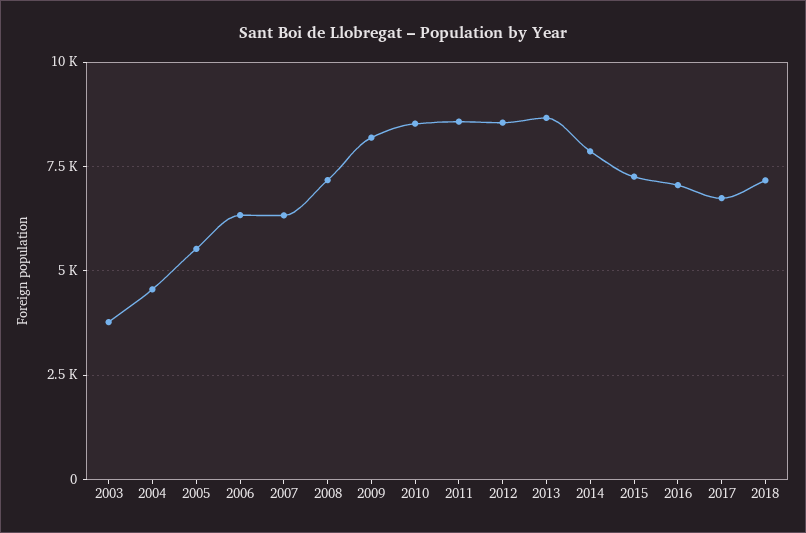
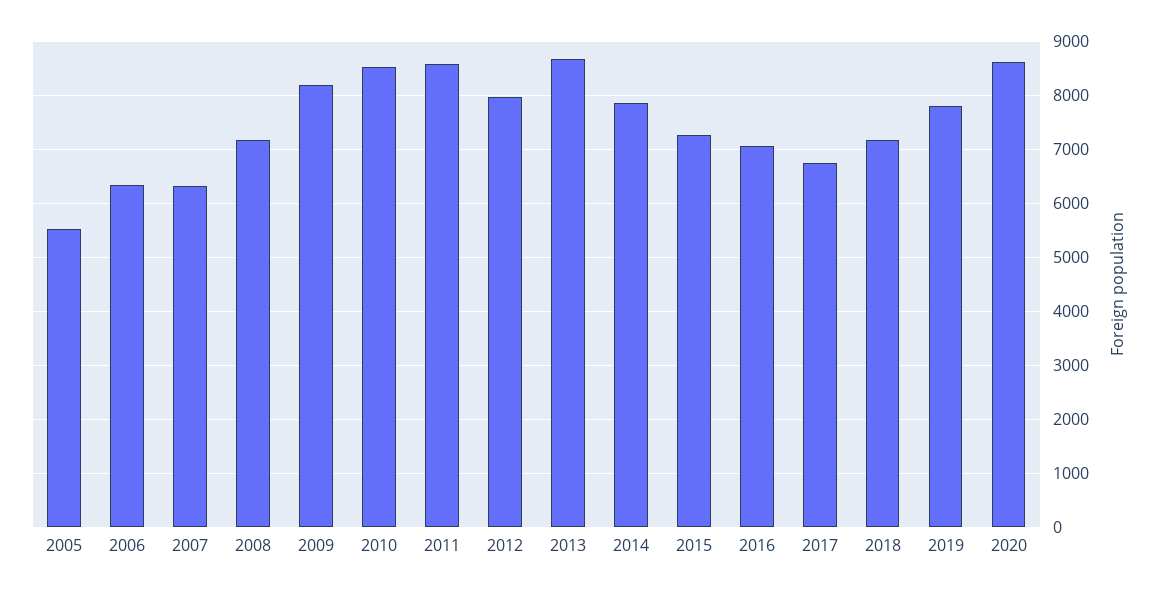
2003: 3750 -> none
2004: 4500 -> none
2012: 8500 -> 8000
2019: none -> 7800
2020: none -> 8600

